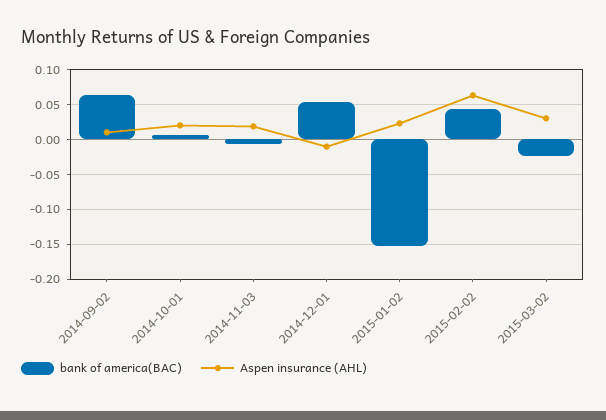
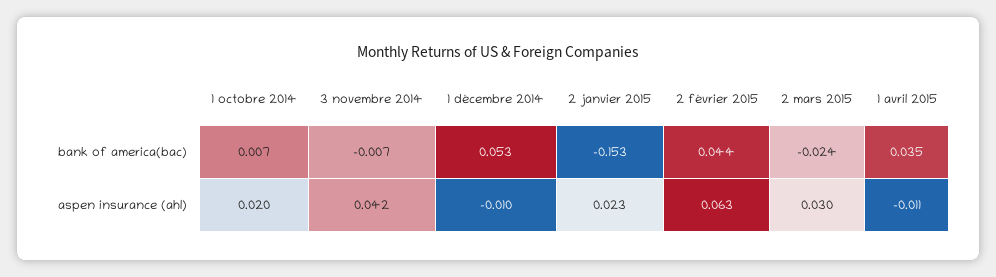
bank of america(BAC), 2014-09-02: 0.06 -> none
Aspen insurance (AHL), 2014-09-02: 0.01 -> none
Aspen insurance (AHL), 2014-11-03: 0.02 -> 0.042
bank of america(BAC), 1 avril 2015: none -> 0.035
Aspen insurance (AHL), 1 avril 2015: none -> -0.011

